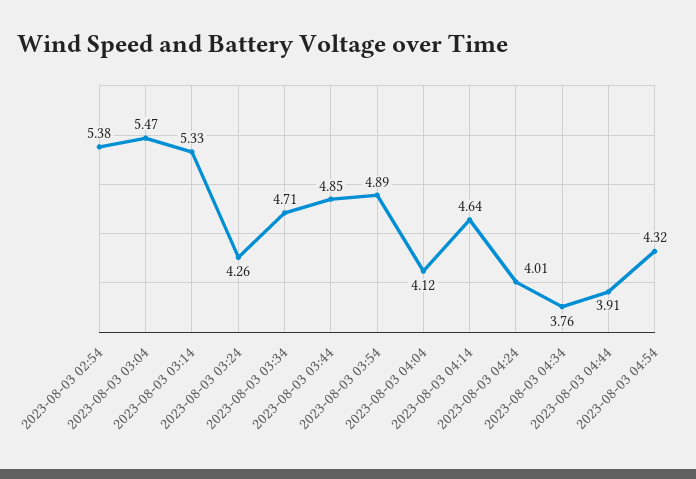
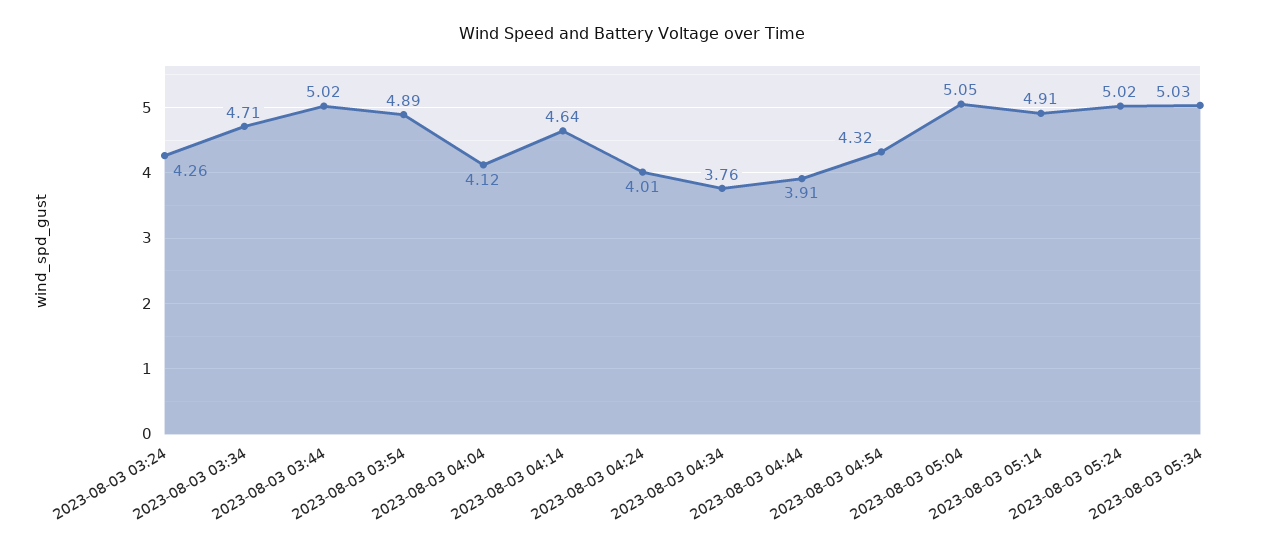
2023-08-03 02:54: 5.38 -> none
2023-08-03 03:04: 5.47 -> none
2023-08-03 03:14: 5.33 -> none
2023-08-03 03:44: 4.85 -> 5.02
2023-08-03 05:04: none -> 5.05
2023-08-03 05:14: none -> 4.91
2023-08-03 05:24: none -> 5.02
2023-08-03 05:34: none -> 5.03

